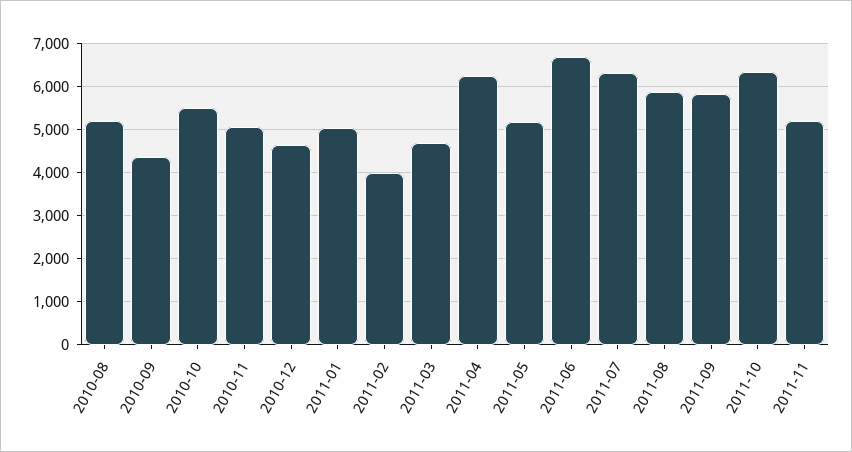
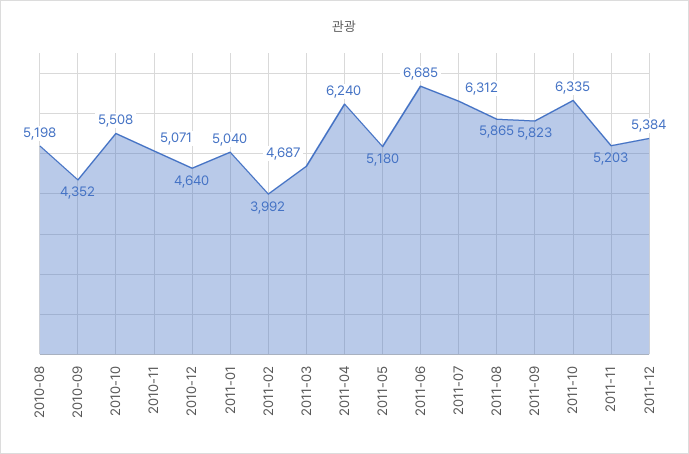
2011-12: none -> 5384

